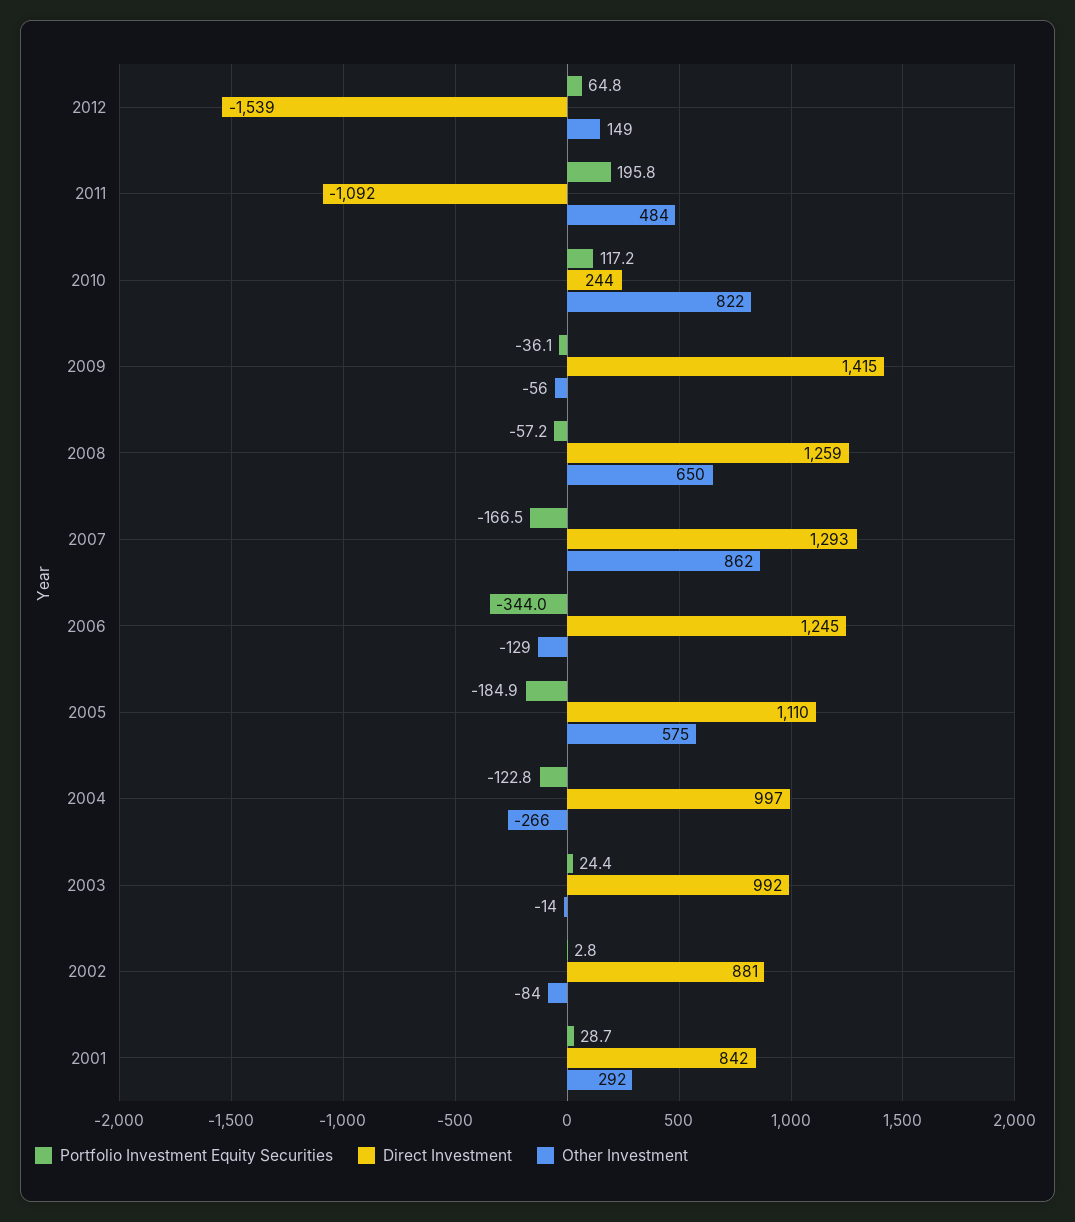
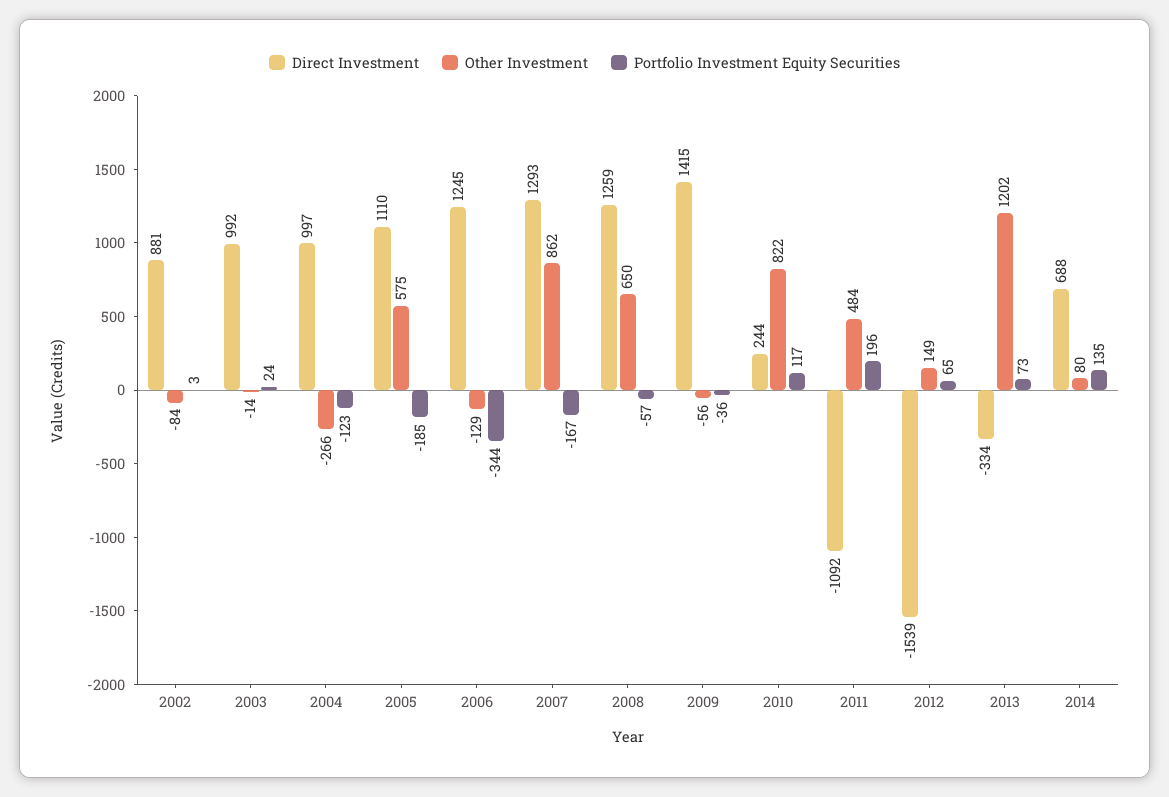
Portfolio Investment Equity Securities, 2001: 28.7 -> none
Direct Investment, 2001: 842 -> none
Other Investment, 2001: 292 -> none
Direct Investment, 2013: none -> -334
Other Investment, 2013: none -> 1202
Portfolio Investment Equity Securities, 2013: none -> 73
Direct Investment, 2014: none -> 688
Other Investment, 2014: none -> 80
Portfolio Investment Equity Securities, 2014: none -> 135

